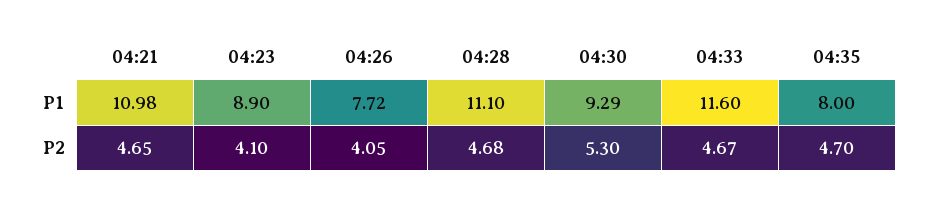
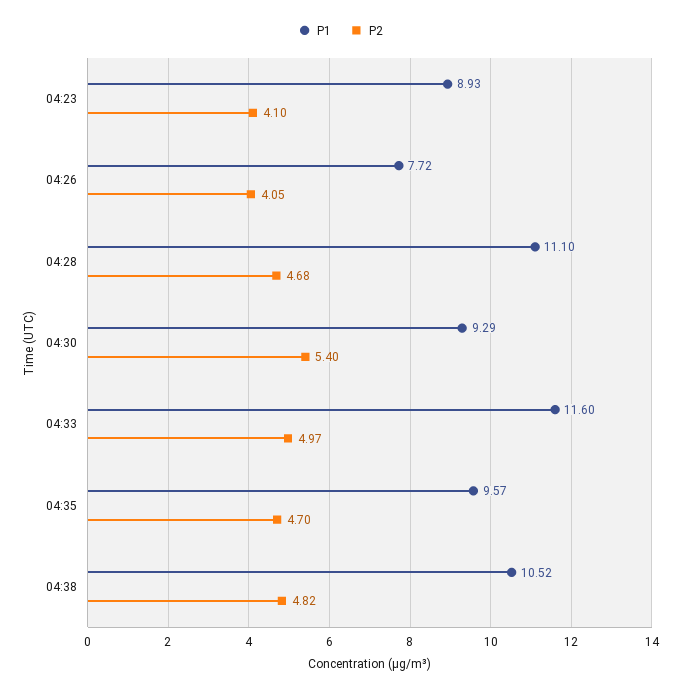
P1, 04:21: 10.98 -> none
P1, 04:23: 8.9 -> 8.93
P1, 04:35: 8 -> 9.57
P2, 04:21: 4.65 -> none
P2, 04:30: 5.3 -> 5.4
P2, 04:33: 4.67 -> 4.97
P1, 04:38: none -> 10.52
P2, 04:38: none -> 4.82

